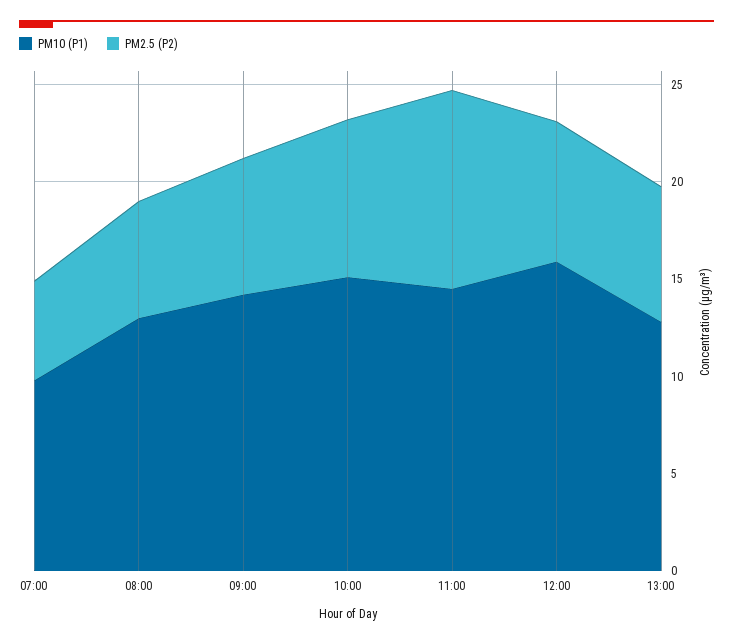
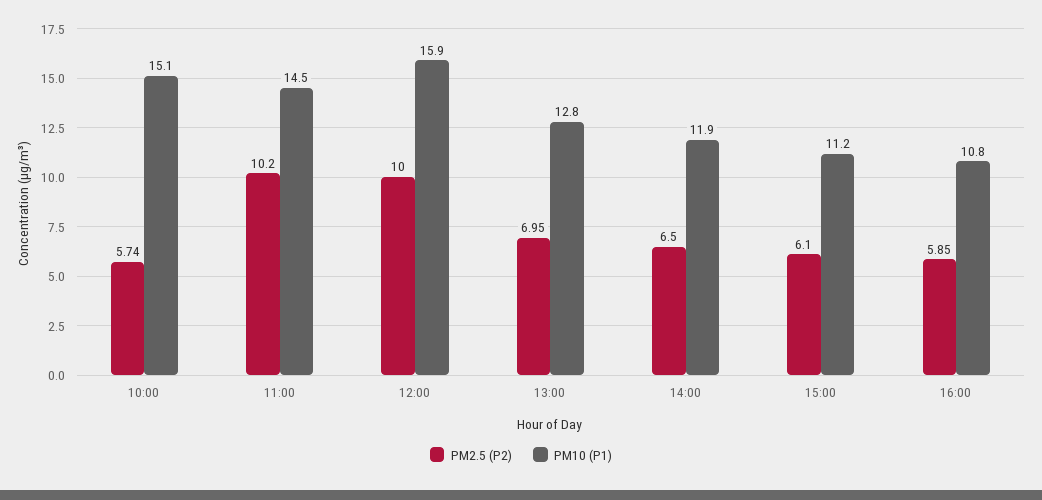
PM10 (P1), 07:00: 10 -> none
PM2.5 (P2), 07:00: 5 -> none
PM10 (P1), 08:00: 13 -> none
PM2.5 (P2), 08:00: 6 -> none
PM10 (P1), 09:00: 14 -> none
PM2.5 (P2), 09:00: 7 -> none
PM2.5 (P2), 10:00: 8 -> 5.74
PM2.5 (P2), 12:00: 7 -> 10
PM2.5 (P2), 14:00: none -> 6.5
PM10 (P1), 14:00: none -> 11.9
PM2.5 (P2), 15:00: none -> 6.1
PM10 (P1), 15:00: none -> 11.2
PM2.5 (P2), 16:00: none -> 5.85
PM10 (P1), 16:00: none -> 10.8

